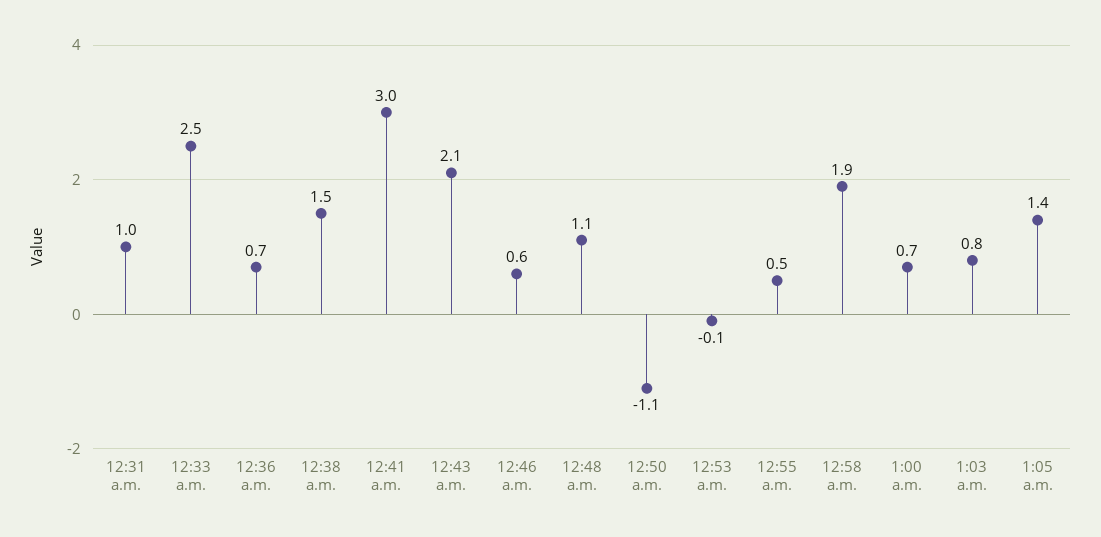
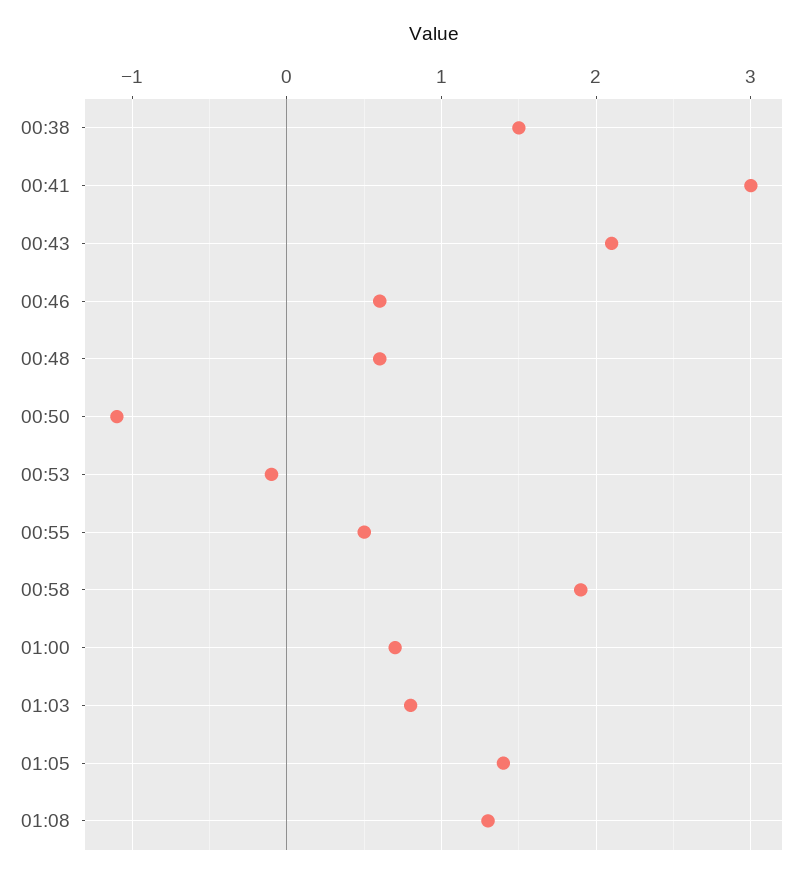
12:31 a.m.: 1 -> none
12:33 a.m.: 2.5 -> none
12:36 a.m.: 0.7 -> none
12:48 a.m.: 1.1 -> 0.6
01:08: none -> 1.3

